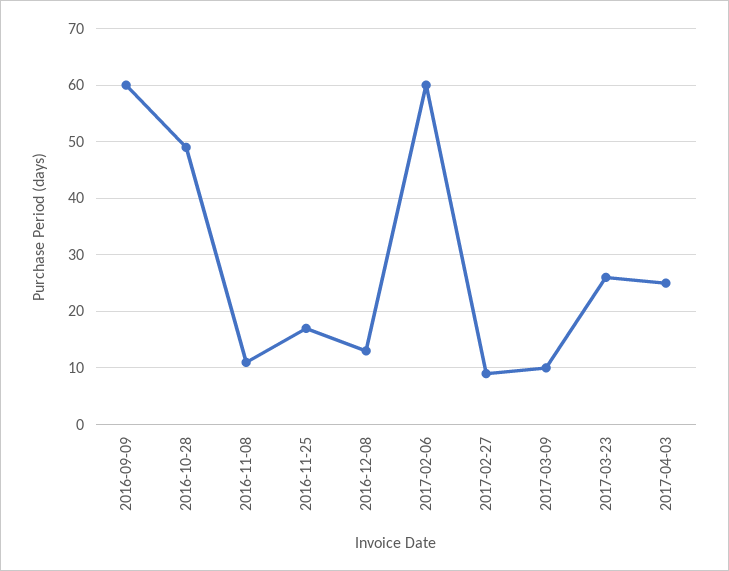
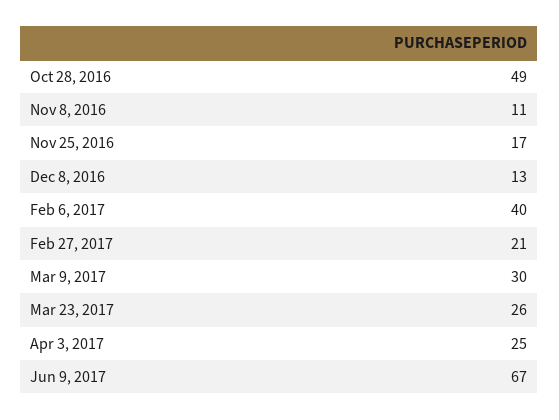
2016-09-09: 60 -> none
2017-02-06: 60 -> 40
2017-02-27: 10 -> 21
2017-03-09: 10 -> 30
Jun 9, 2017: none -> 67

